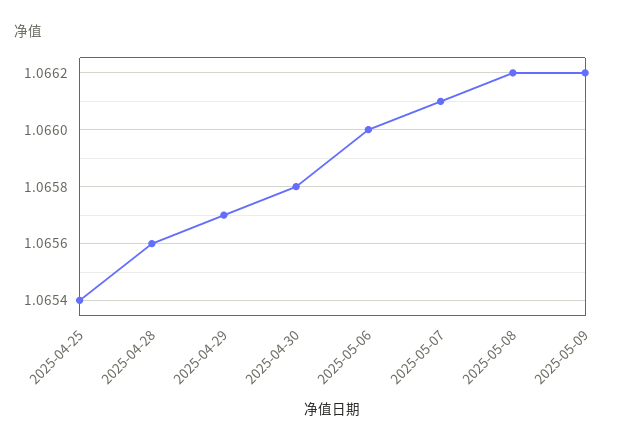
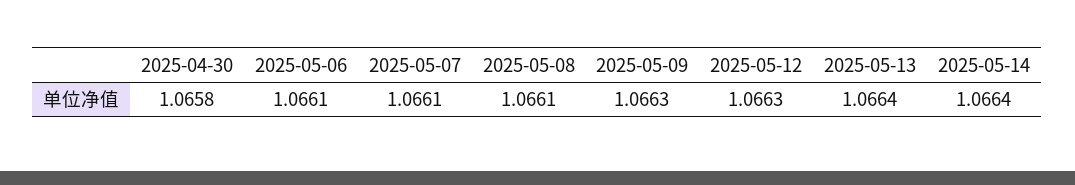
2025-04-25: 1.0654 -> none
2025-04-28: 1.0656 -> none
2025-04-29: 1.0657 -> none
2025-05-06: 1.066 -> 1.0661
2025-05-08: 1.0662 -> 1.0661
2025-05-09: 1.0662 -> 1.0663
2025-05-12: none -> 1.0663
2025-05-13: none -> 1.0664
2025-05-14: none -> 1.0664

